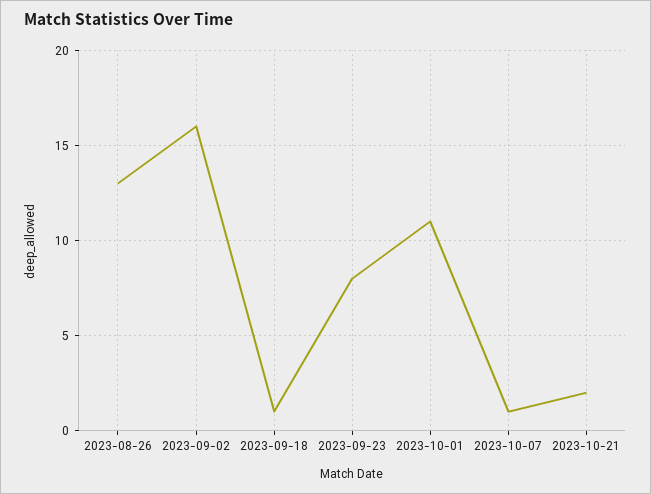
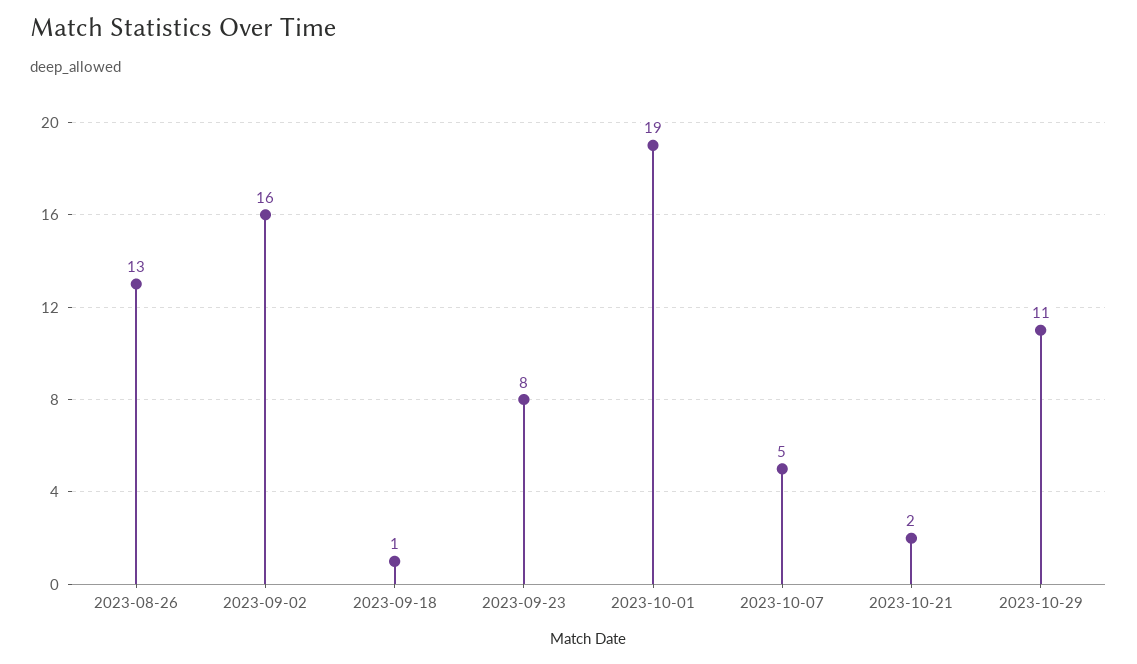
2023-10-01: 11 -> 19
2023-10-07: 1 -> 5
2023-10-29: none -> 11

